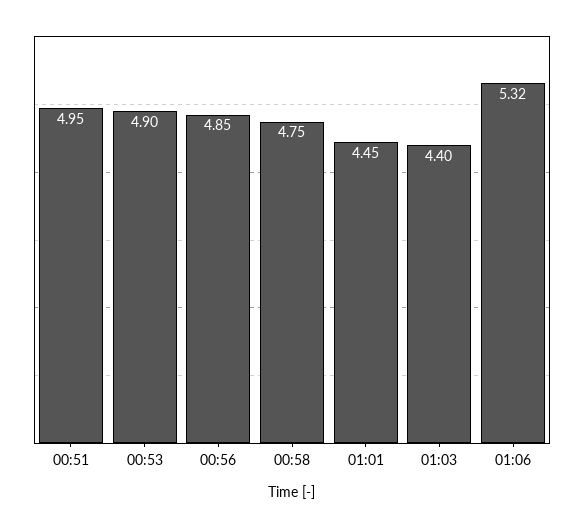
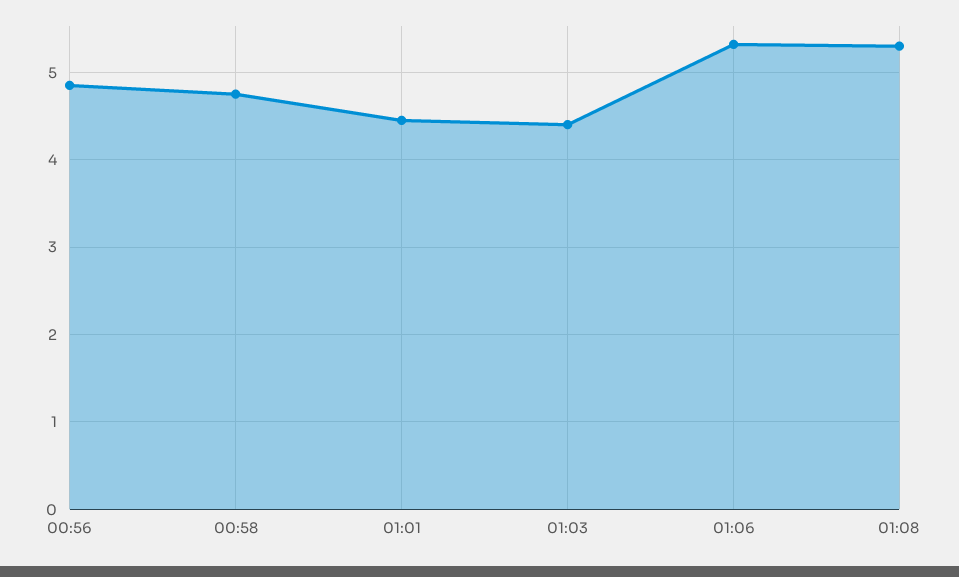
00:51: 4.95 -> none
00:53: 4.9 -> none
01:08: none -> 5.3

